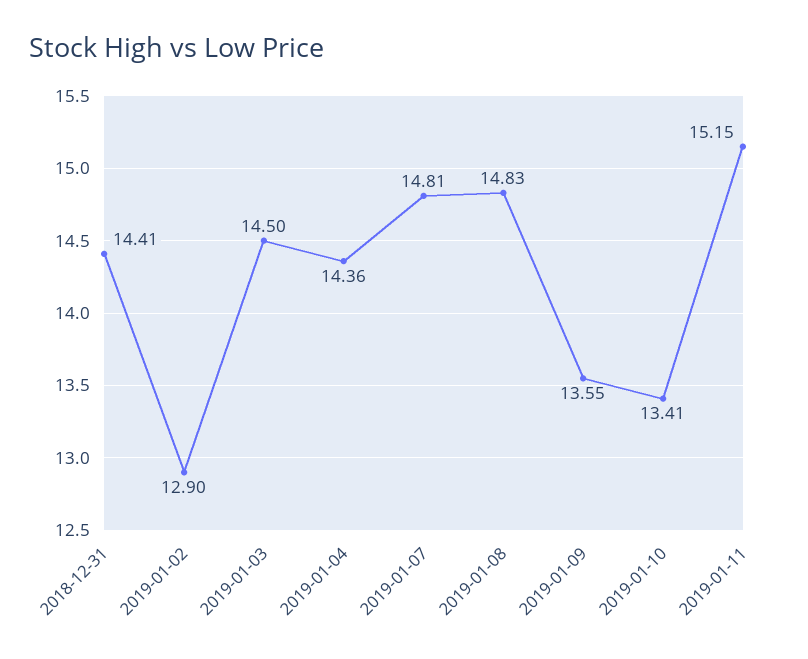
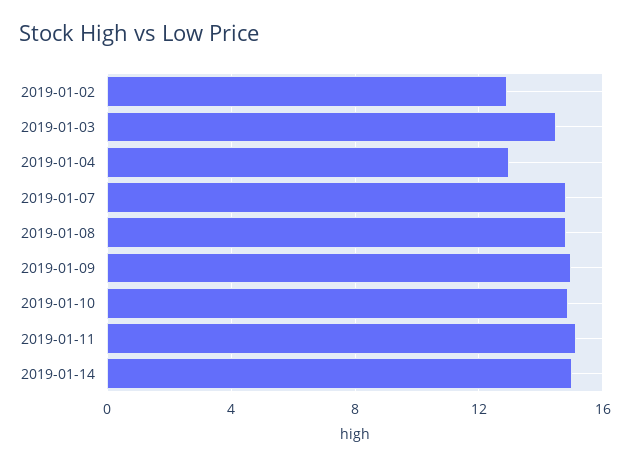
2018-12-31: 14.41 -> none
2019-01-04: 14.36 -> 13
2019-01-09: 13.55 -> 15
2019-01-10: 13.41 -> 15
2019-01-14: none -> 15

